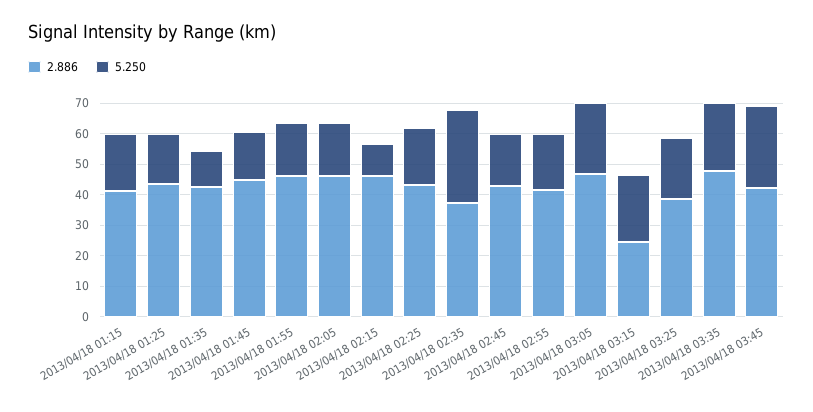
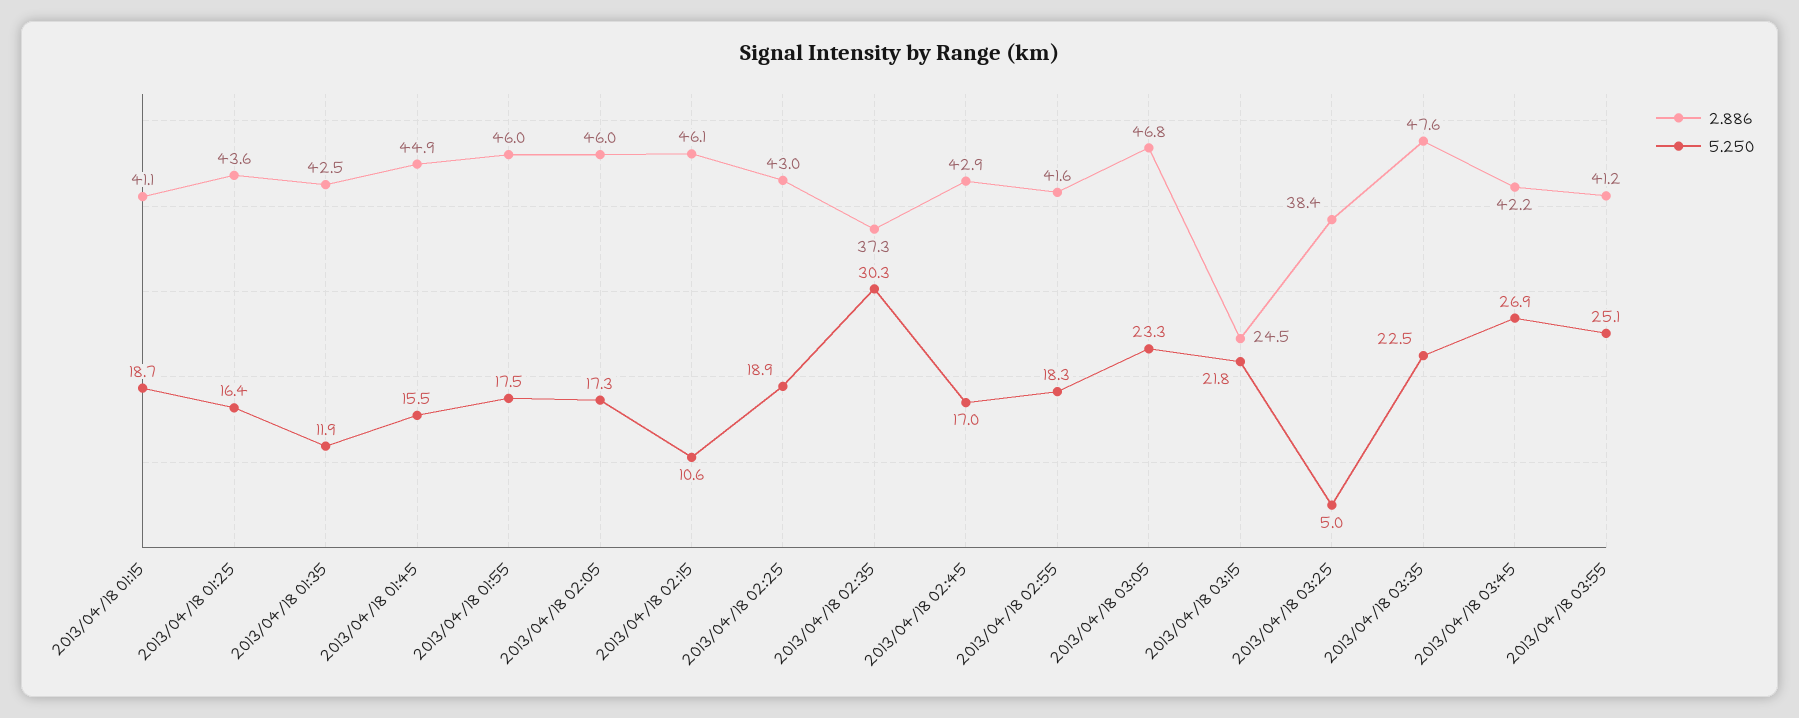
5.250, 2013/04/18 03:25: 20 -> 5
2.886, 2013/04/18 03:55: none -> 41.2
5.250, 2013/04/18 03:55: none -> 25.1

